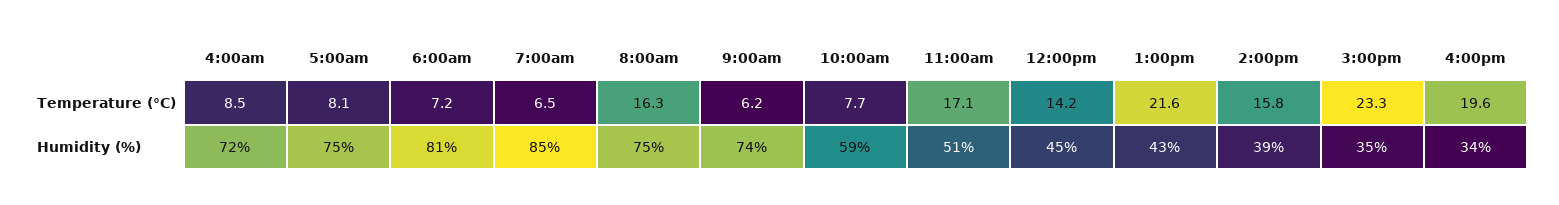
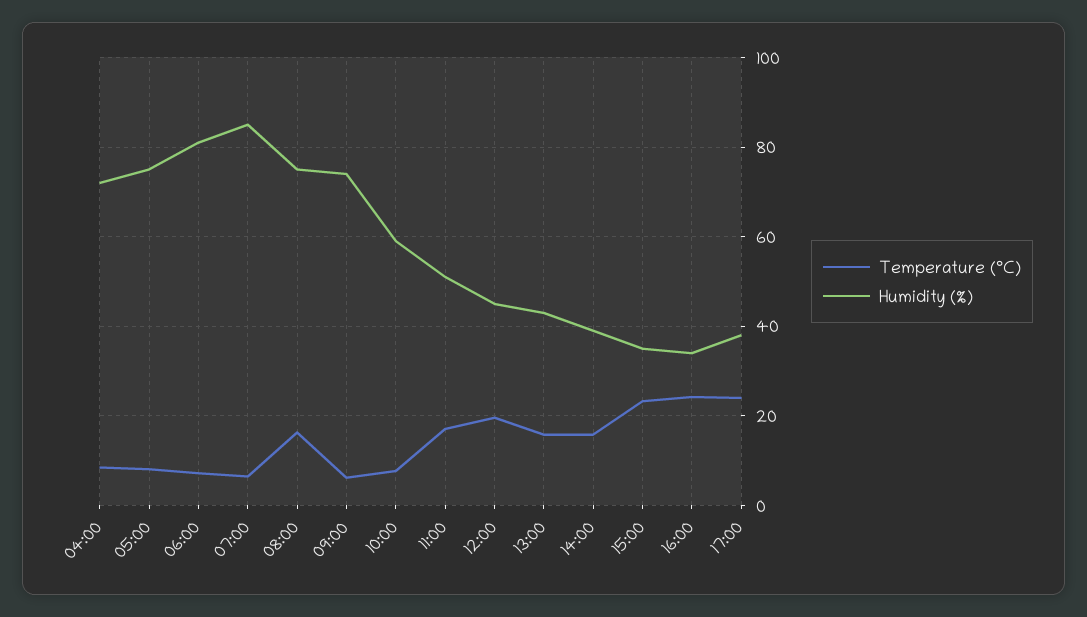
Temperature (°C), 12:00pm: 14.2 -> 20
Temperature (°C), 1:00pm: 21.6 -> 16
Temperature (°C), 4:00pm: 19.6 -> 24
Temperature (°C), 17:00: none -> 24
Humidity (%), 17:00: none -> 38

